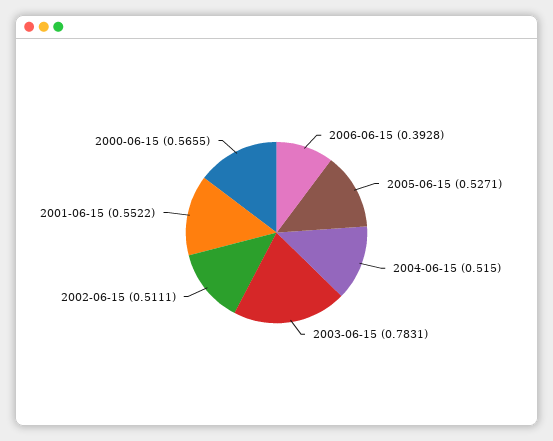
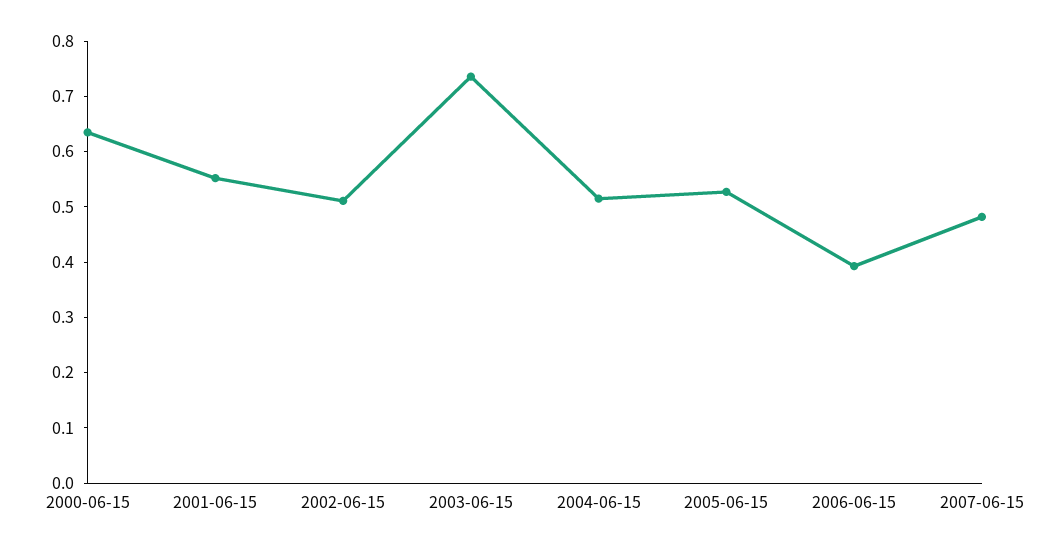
2003-06-15: 0.7831 -> 0.74
2000-06-15: 0.5655 -> 0.64
2007-06-15: none -> 0.48

